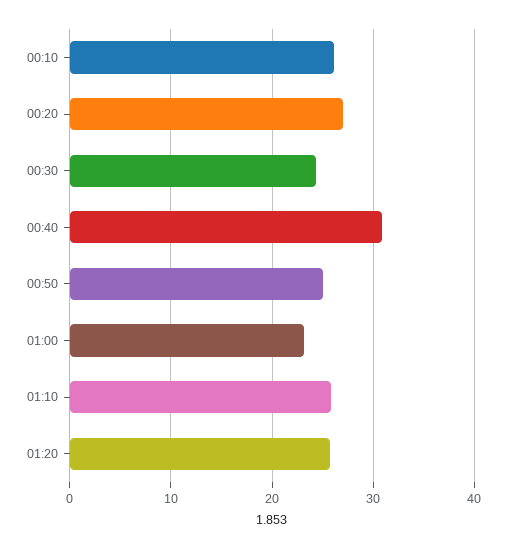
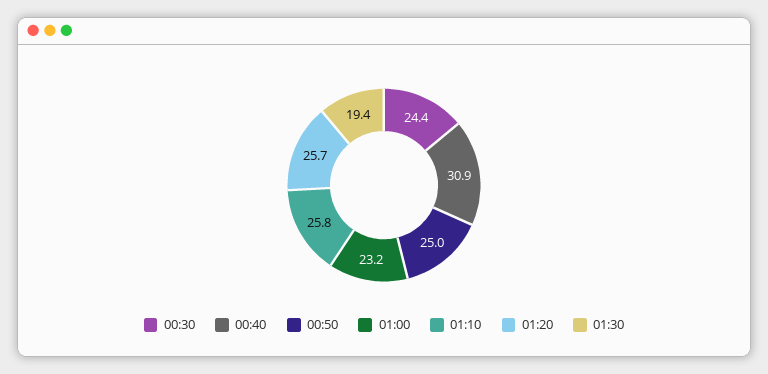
00:10: 26 -> none
00:20: 27 -> none
01:30: none -> 19.4

